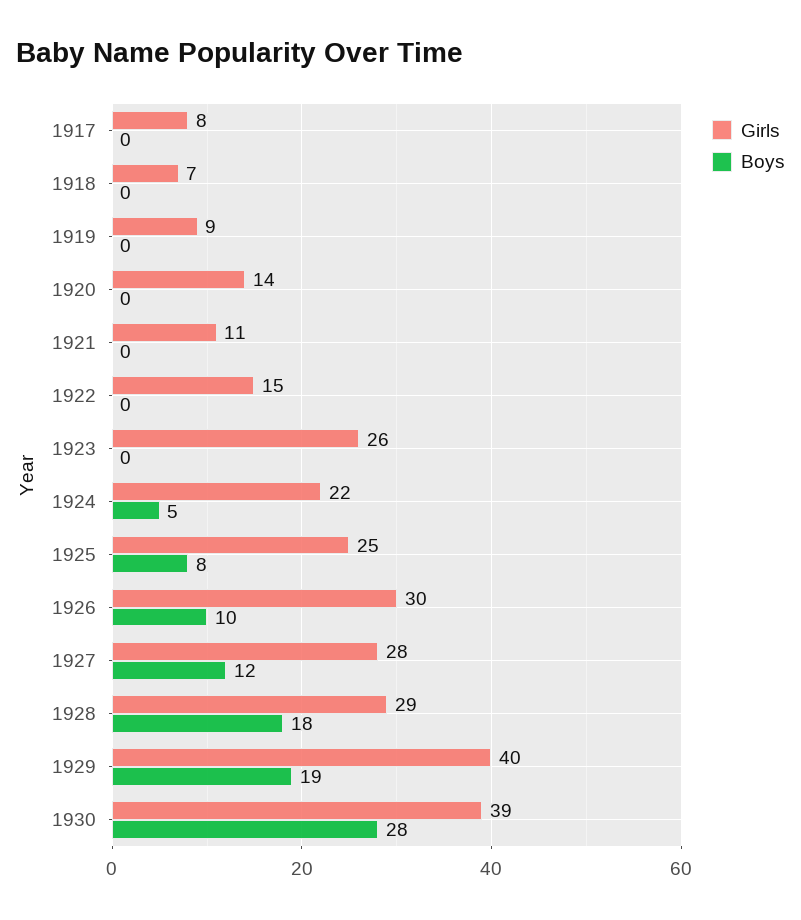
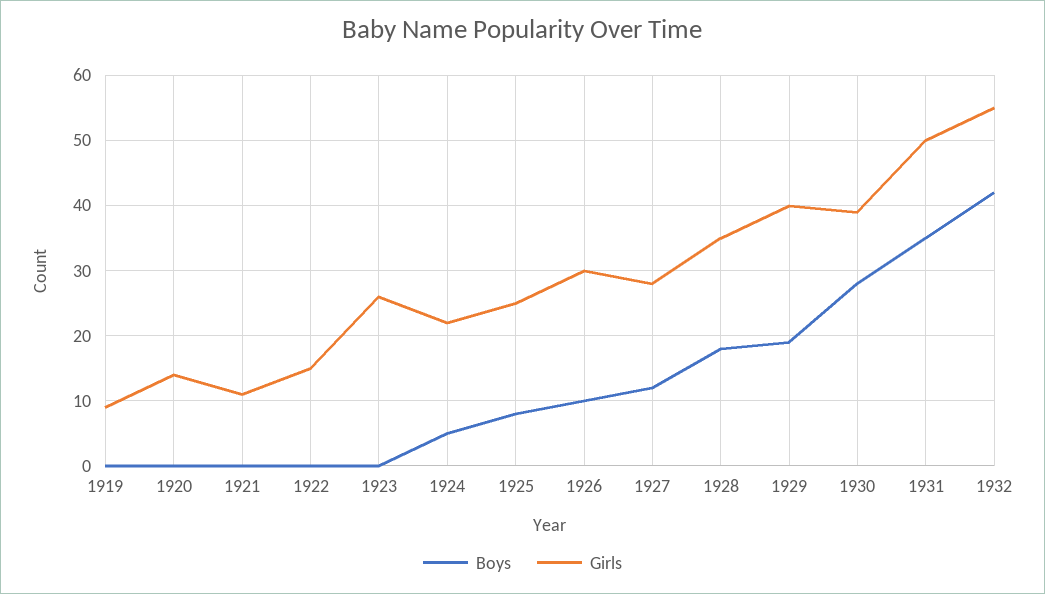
Girls, 1917: 8 -> none
Boys, 1917: 0 -> none
Girls, 1918: 7 -> none
Boys, 1918: 0 -> none
Girls, 1928: 29 -> 35
Boys, 1931: none -> 35
Girls, 1931: none -> 50
Boys, 1932: none -> 42
Girls, 1932: none -> 55

